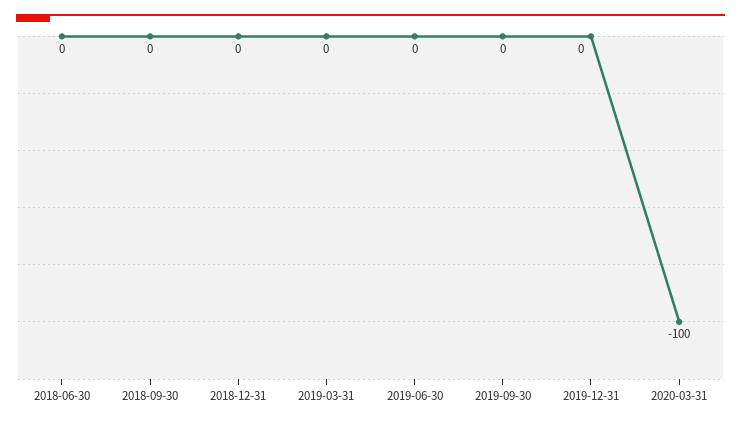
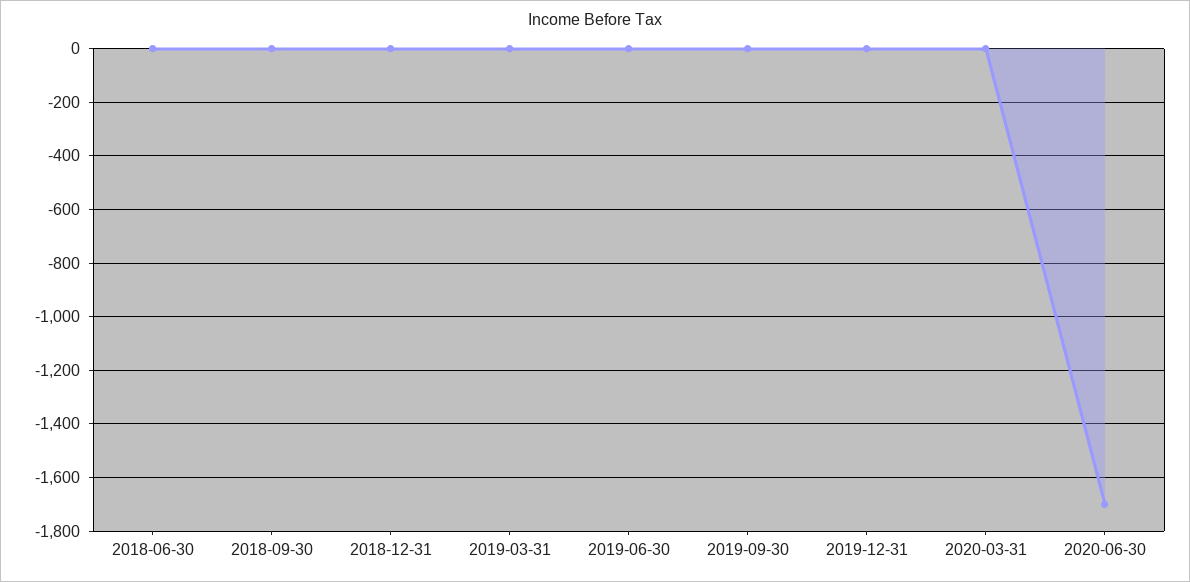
2020-03-31: -100 -> 0
2020-06-30: none -> -1700

